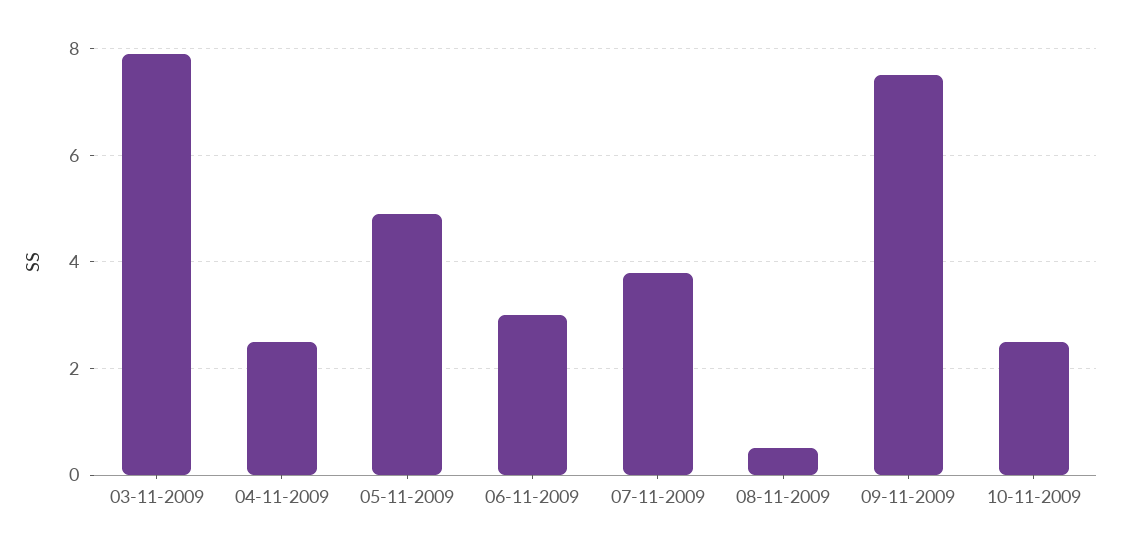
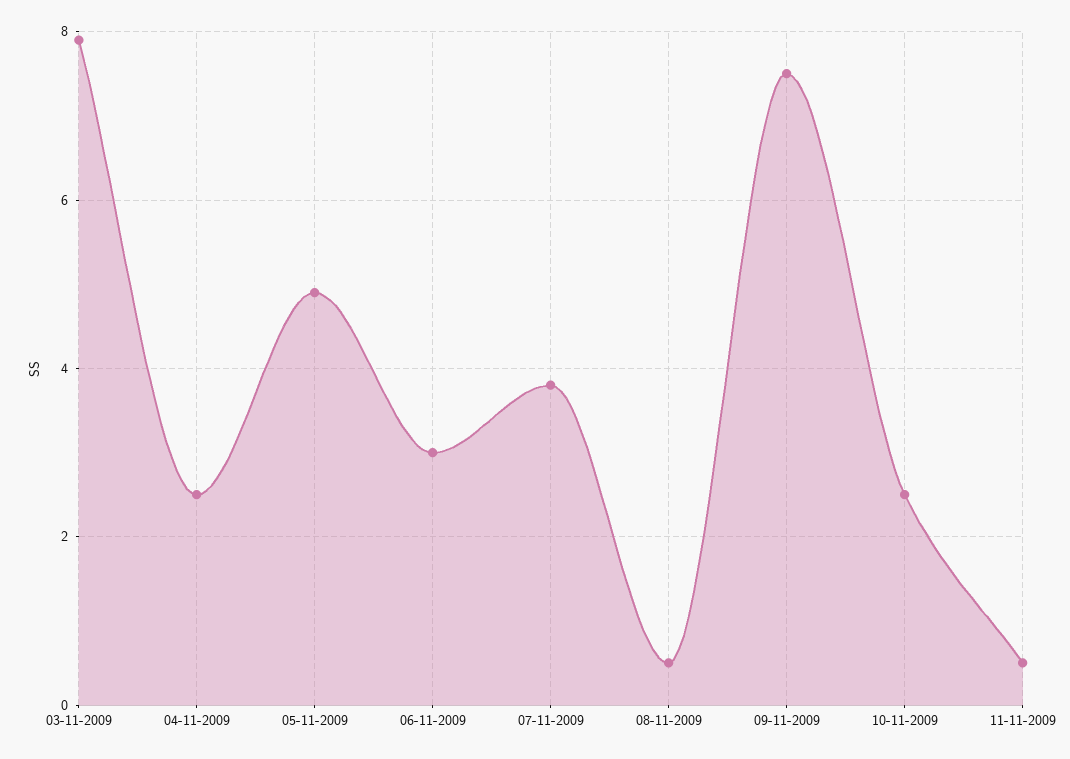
11-11-2009: none -> 0.5

